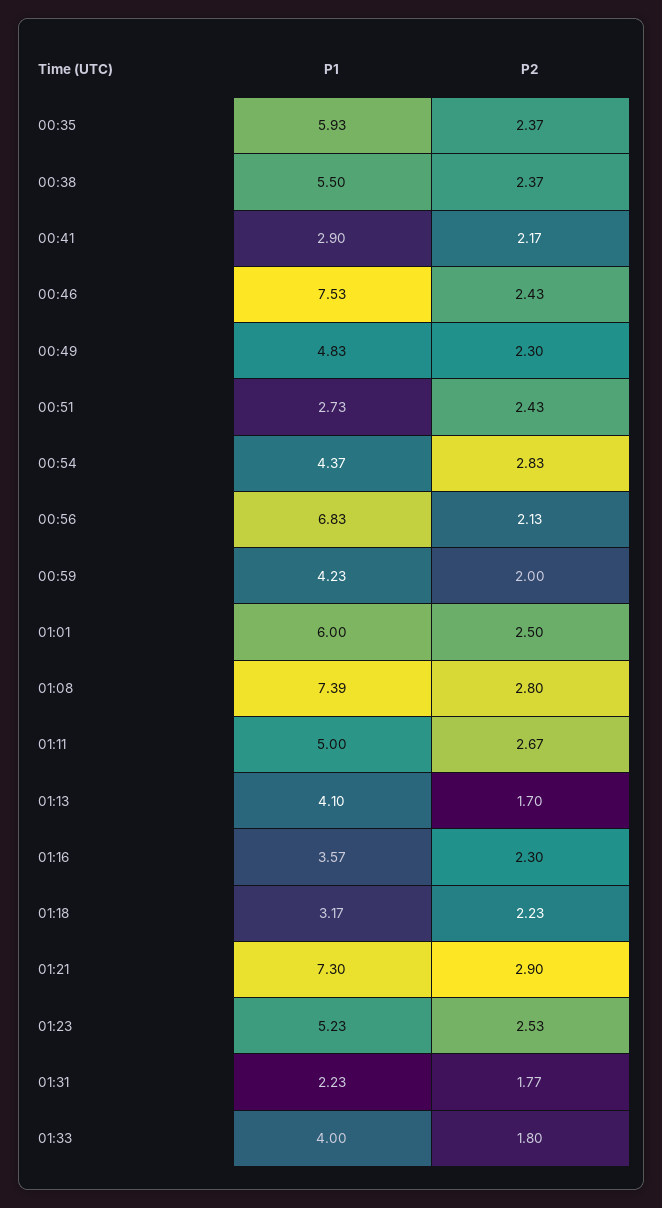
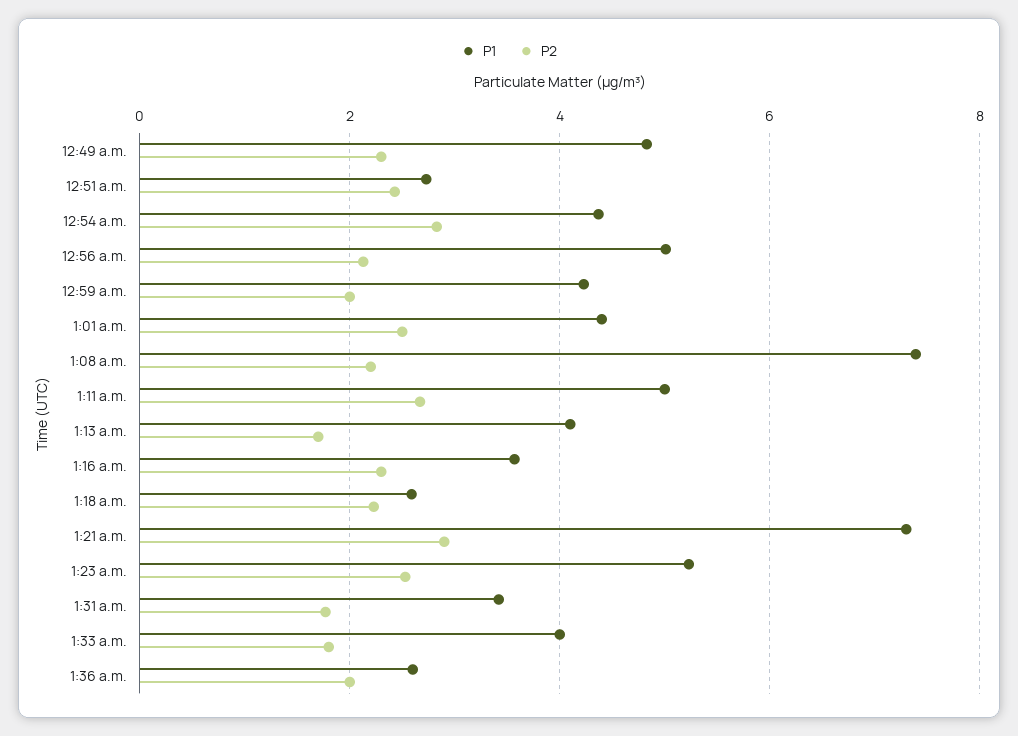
P1, 00:35: 5.93 -> none
P2, 00:35: 2.37 -> none
P1, 00:38: 5.5 -> none
P2, 00:38: 2.37 -> none
P1, 00:41: 2.9 -> none
P2, 00:41: 2.17 -> none
P1, 00:46: 7.53 -> none
P2, 00:46: 2.43 -> none
P1, 00:56: 6.83 -> 5
P1, 01:01: 6 -> 4.4
P2, 01:08: 2.8 -> 2.2
P1, 01:18: 3.17 -> 2.6
P1, 01:31: 2.23 -> 3.4
P1, 1:36 a.m.: none -> 2.6
P2, 1:36 a.m.: none -> 2

